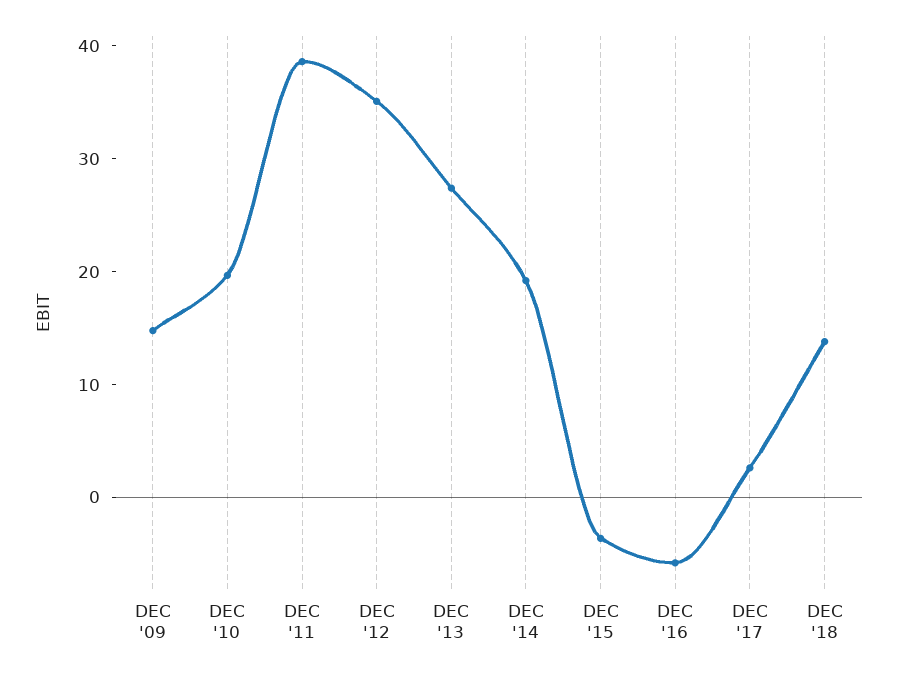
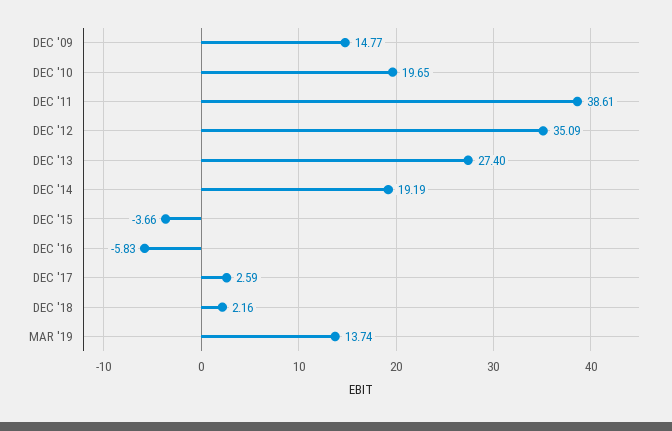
DEC '18: 14 -> 2.16
MAR '19: none -> 13.74

